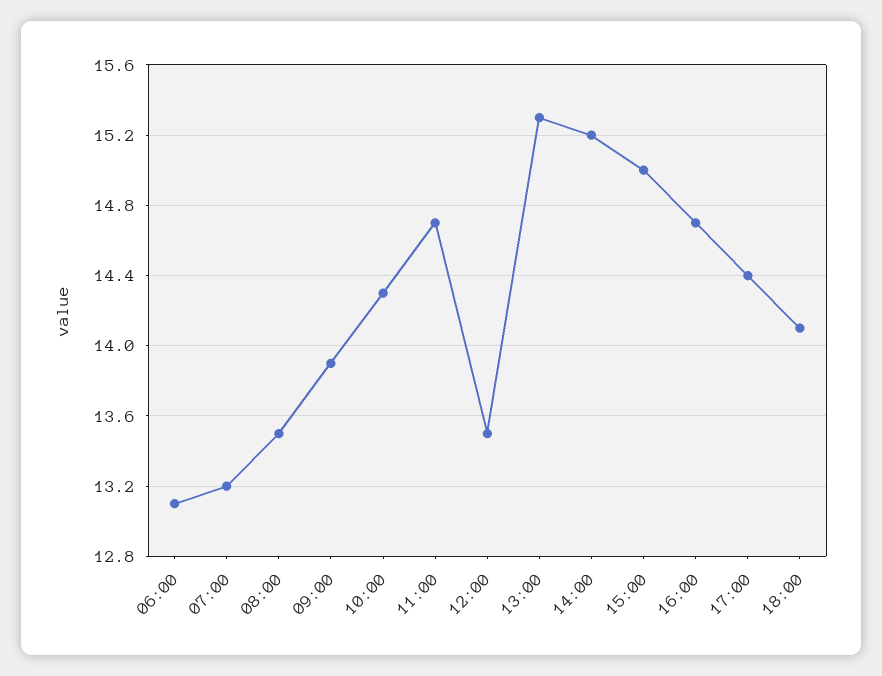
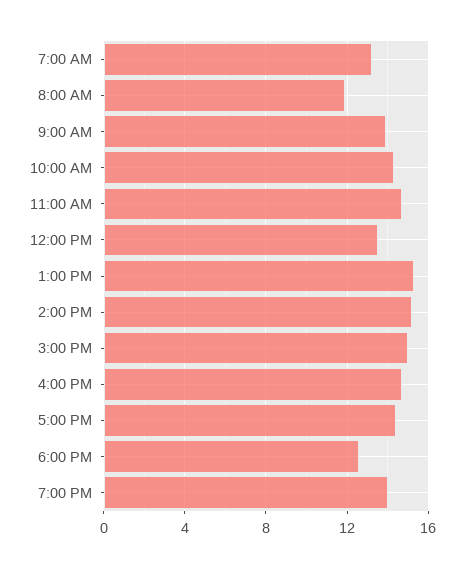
06:00: 13.1 -> none
08:00: 13.5 -> 12
18:00: 14.1 -> 12.5
7:00 PM: none -> 14

